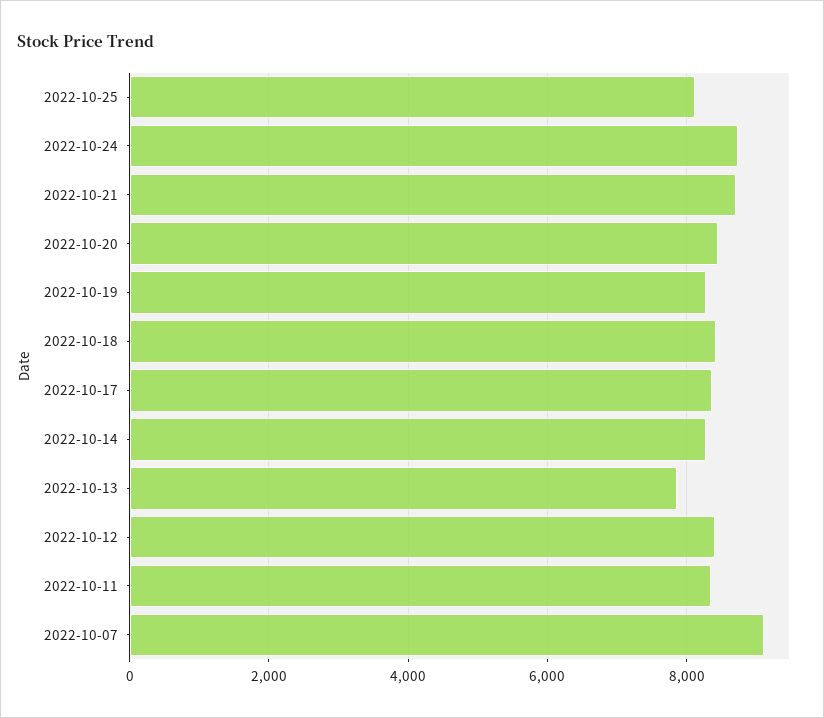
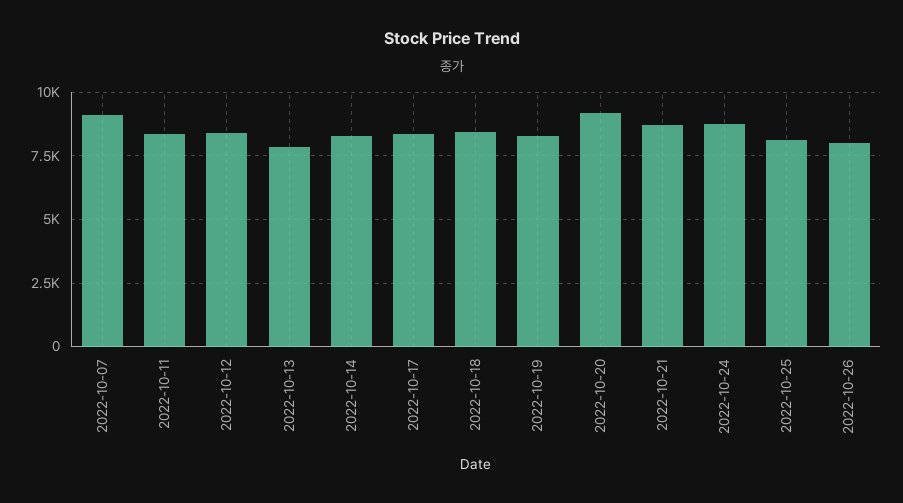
2022-10-20: 8400 -> 9250
2022-10-26: none -> 8000

